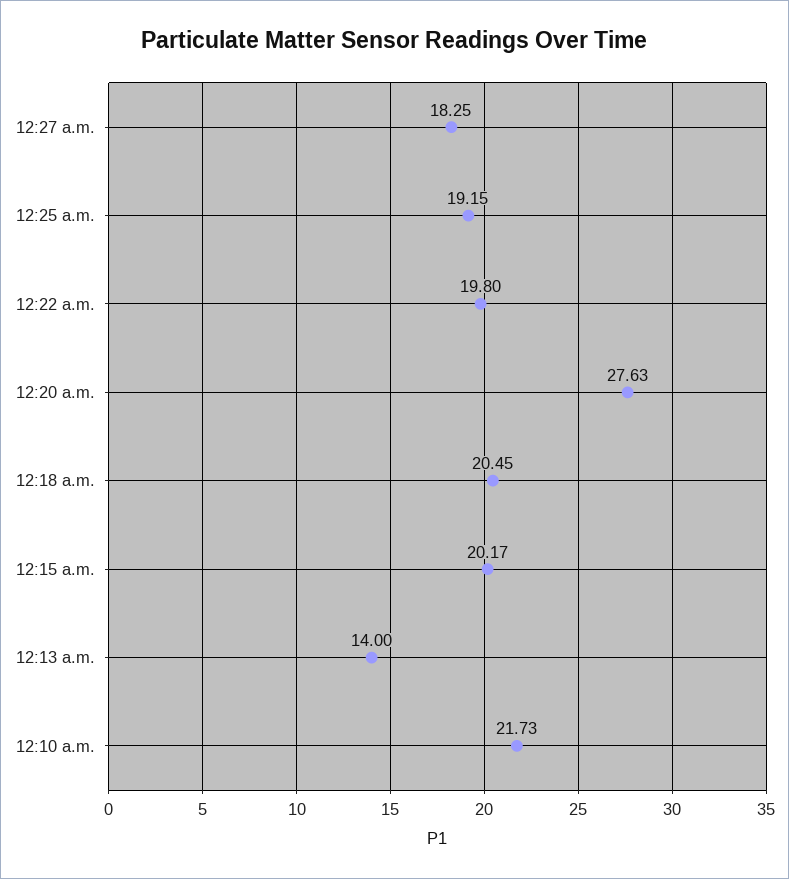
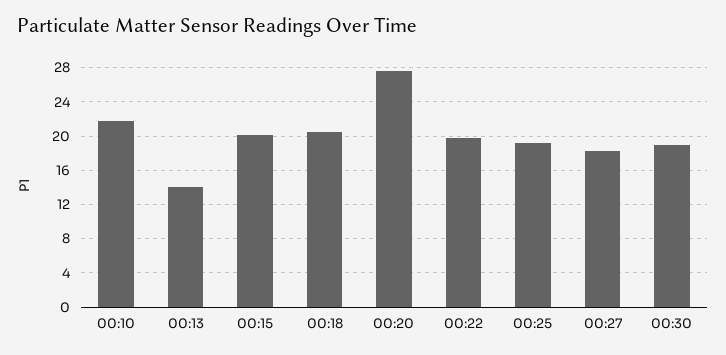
00:30: none -> 19

